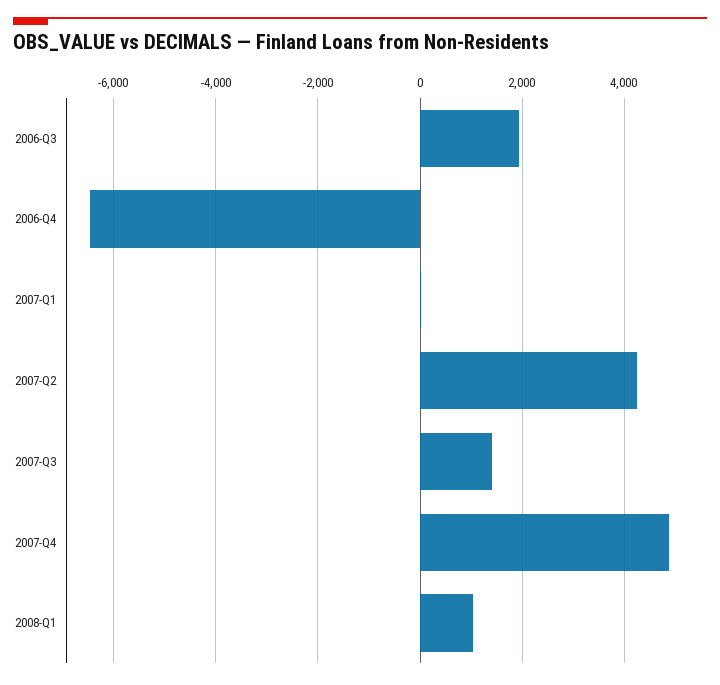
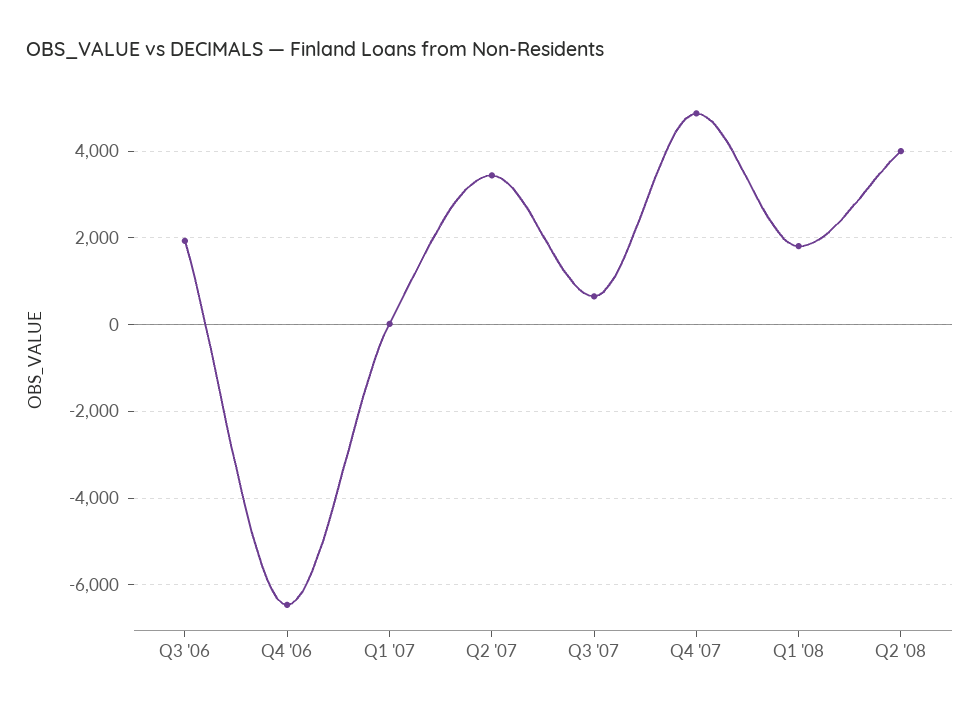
2007-Q2: 4200 -> 3400
2007-Q3: 1400 -> 600
2008-Q1: 1000 -> 1800
Q2 '08: none -> 4000

